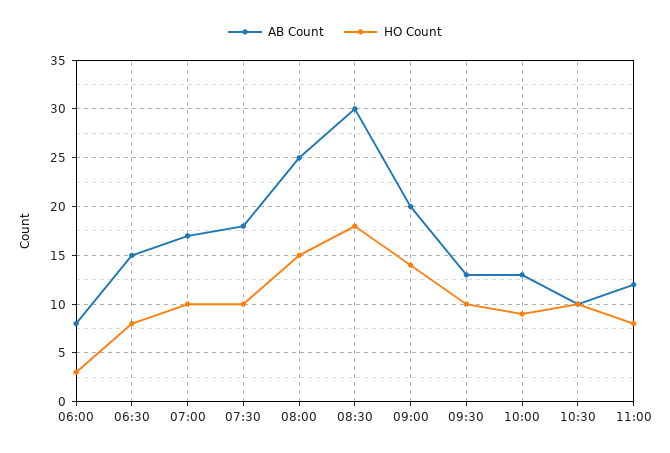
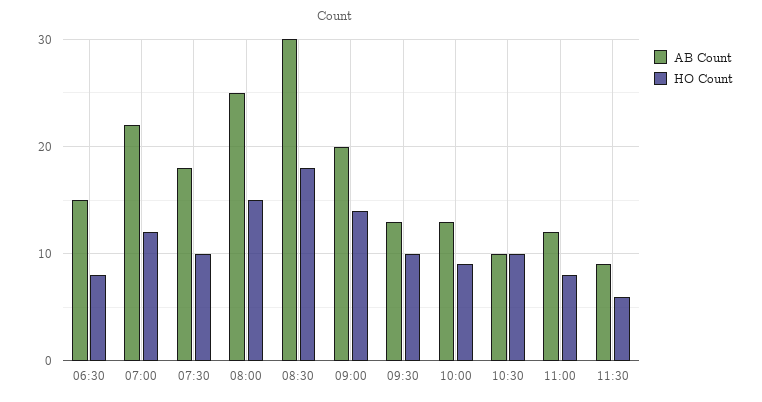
AB Count, 06:00: 8 -> none
HO Count, 06:00: 3 -> none
AB Count, 07:00: 17 -> 22
HO Count, 07:00: 10 -> 12
AB Count, 11:30: none -> 9
HO Count, 11:30: none -> 6

